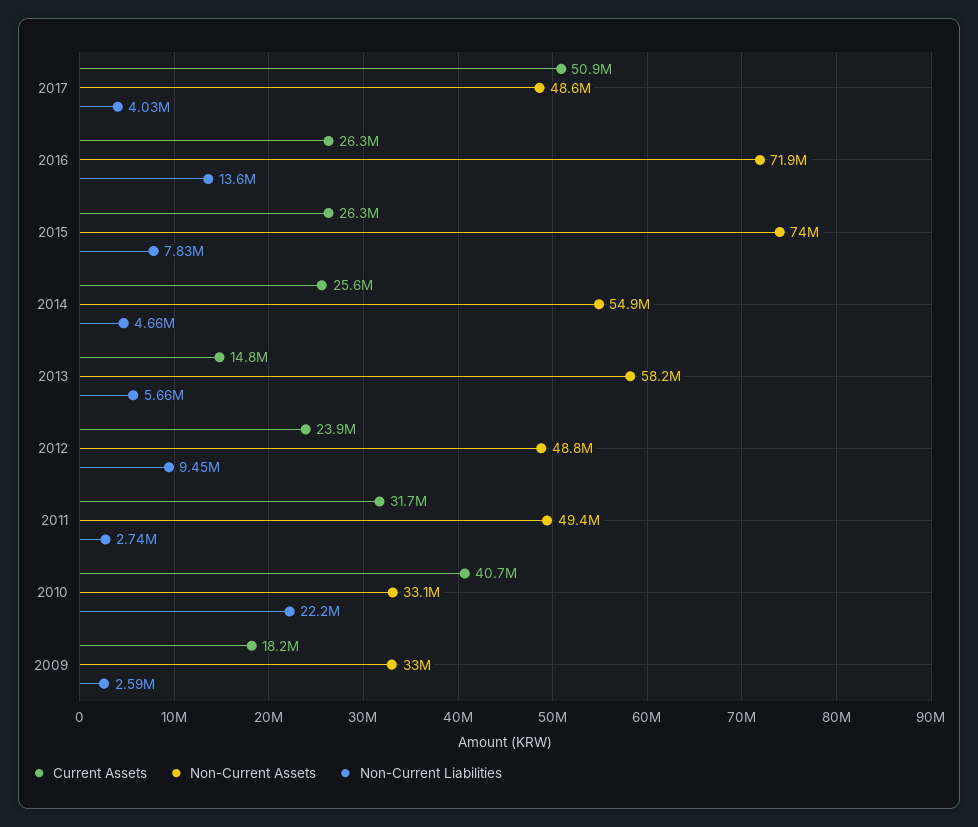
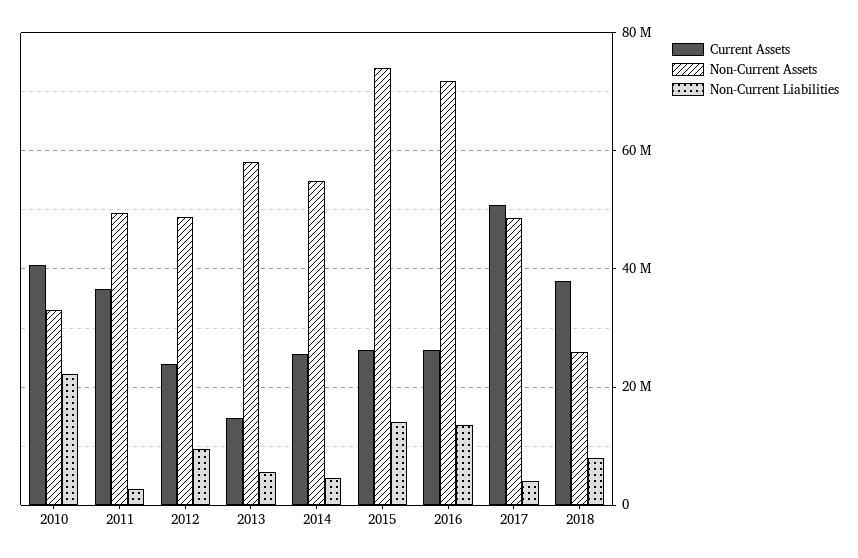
Non-Current Liabilities, 2015: 7830000 -> 14000000
Current Assets, 2011: 31700000 -> 36000000
Current Assets, 2009: 18200000 -> none
Non-Current Assets, 2009: 33000000 -> none
Non-Current Liabilities, 2009: 2590000 -> none
Current Assets, 2018: none -> 38000000
Non-Current Assets, 2018: none -> 26000000
Non-Current Liabilities, 2018: none -> 8000000

